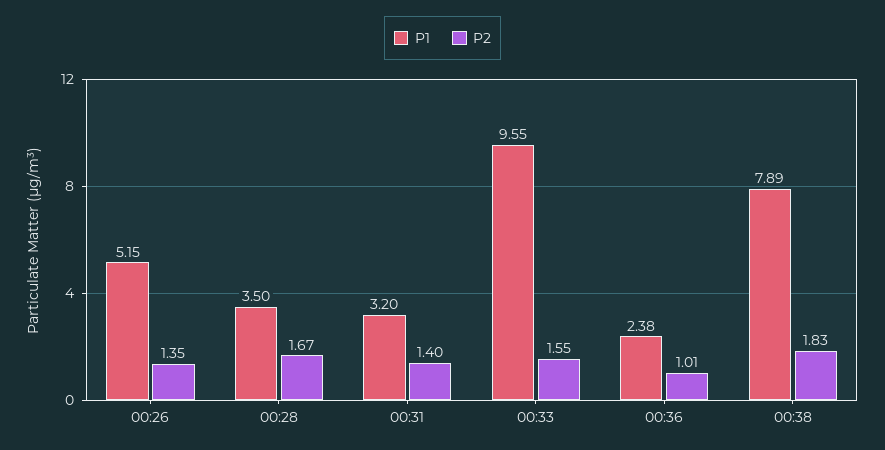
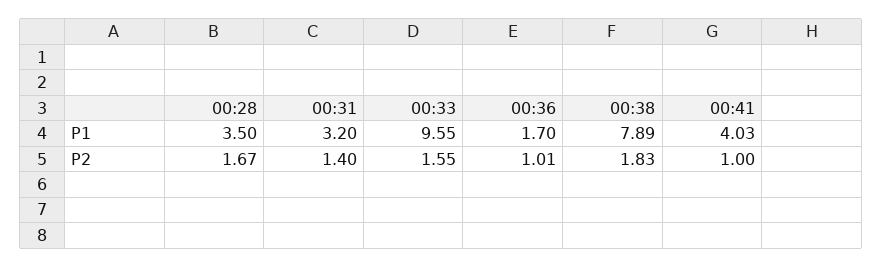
P1, 00:26: 5.15 -> none
P2, 00:26: 1.35 -> none
P1, 00:36: 2.38 -> 1.7
P1, 00:41: none -> 4.03
P2, 00:41: none -> 1

